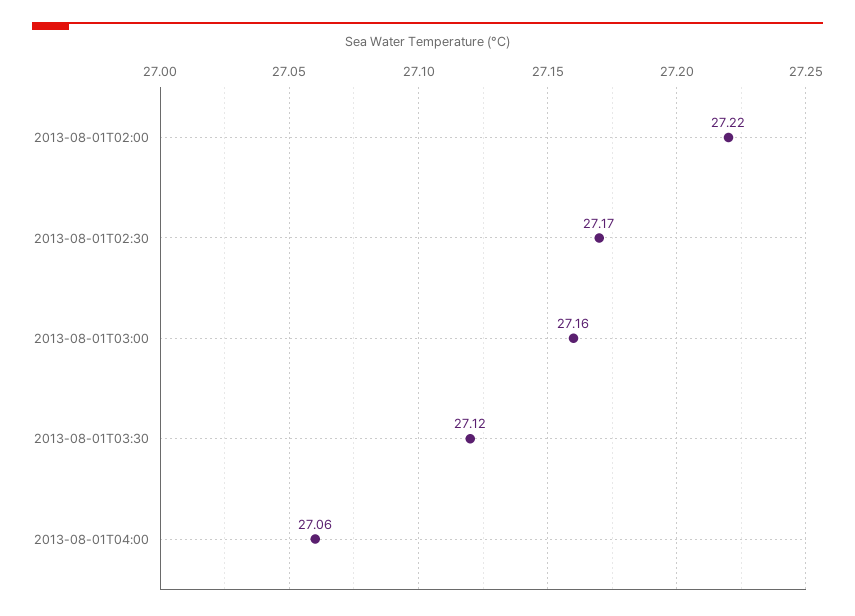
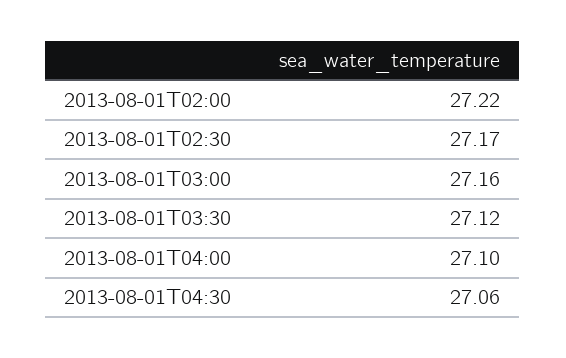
2013-08-01T04:00: 27.06 -> 27.1
2013-08-01T04:30: none -> 27.06

